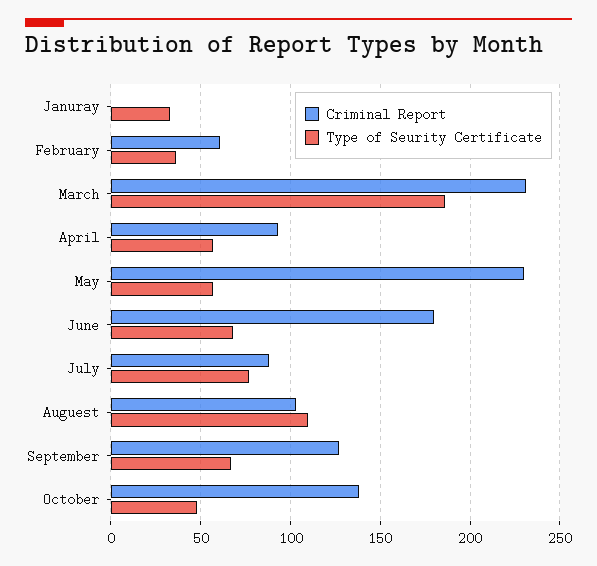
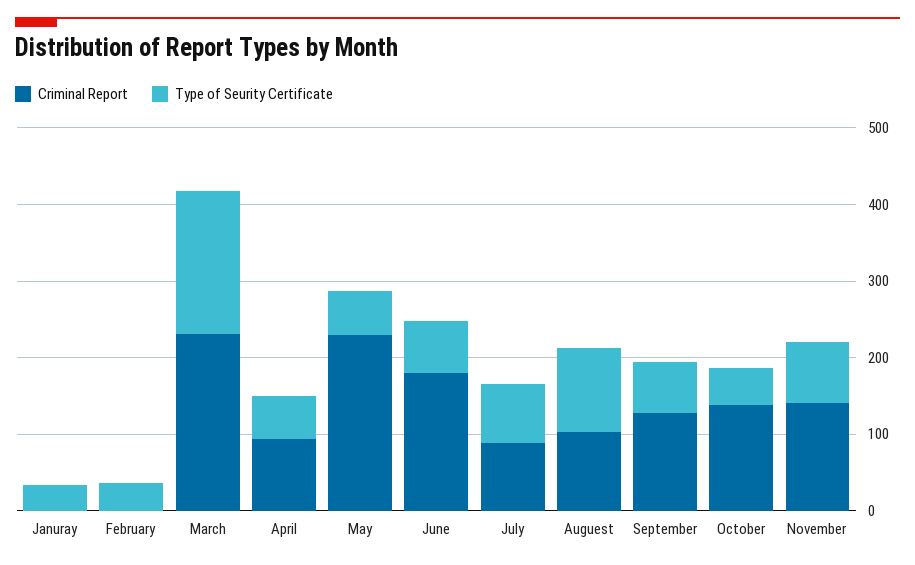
Criminal Report, February: 60 -> 0
Criminal Report, November: none -> 140
Type of Seurity Certificate, November: none -> 80

